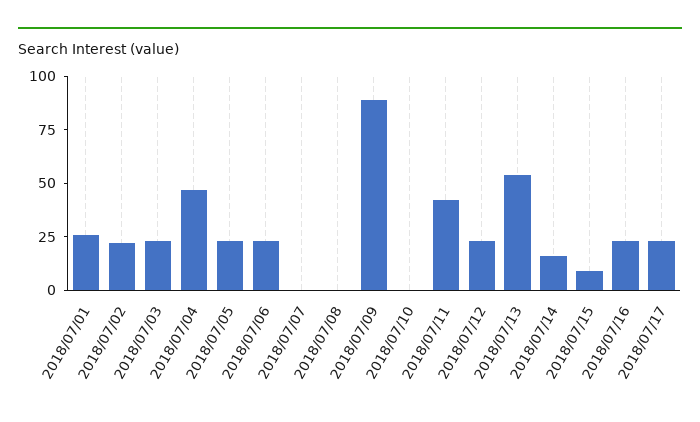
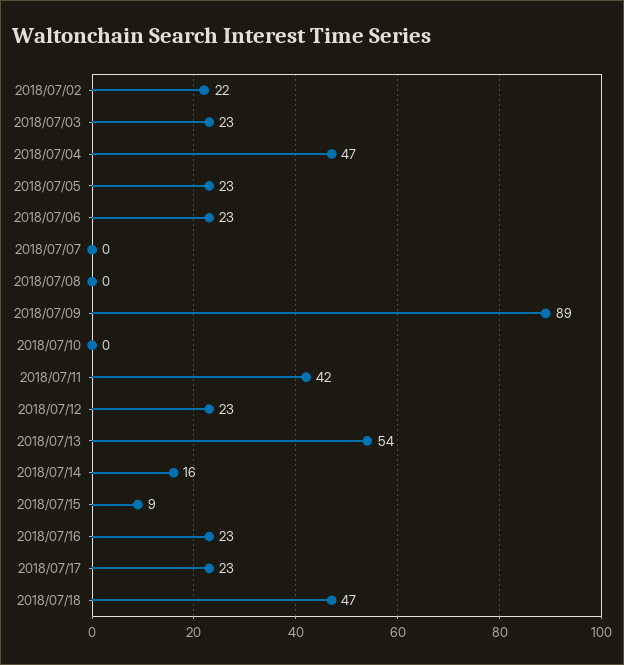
2018/07/01: 25 -> none
2018/07/18: none -> 47

